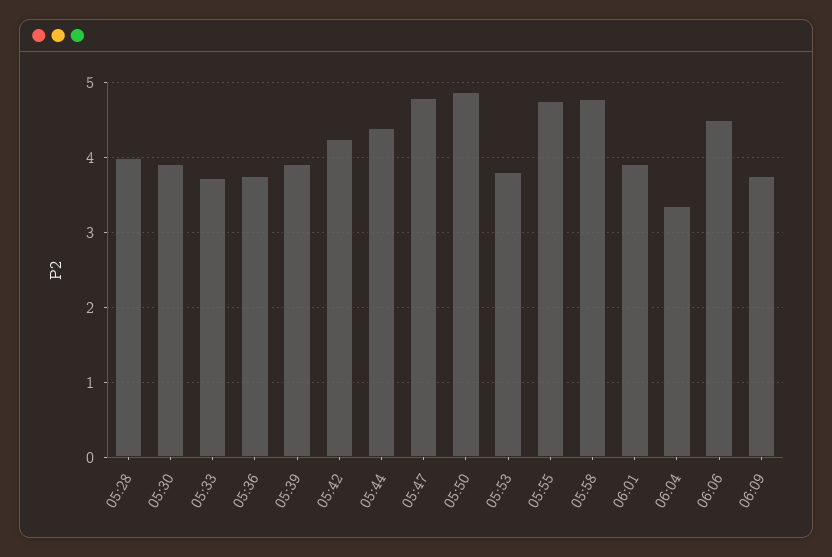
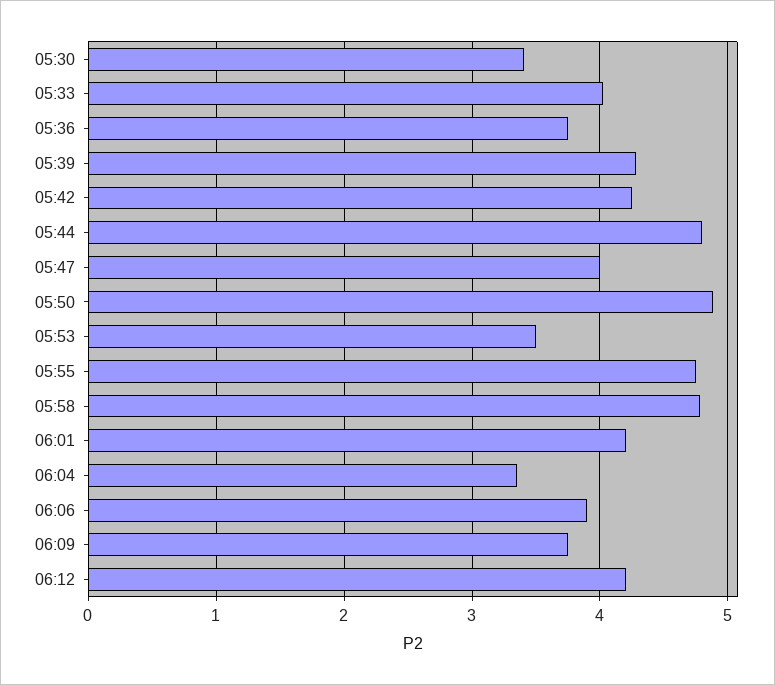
05:28: 4 -> none
05:30: 3.9 -> 3.4
05:33: 3.7 -> 4
05:39: 3.9 -> 4.3
05:44: 4.4 -> 4.8
05:47: 4.8 -> 4
05:53: 3.8 -> 3.5
06:01: 3.9 -> 4.2
06:06: 4.5 -> 3.9
06:12: none -> 4.2

